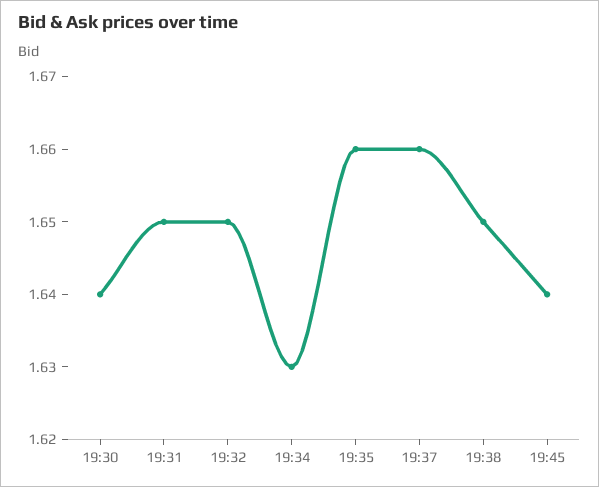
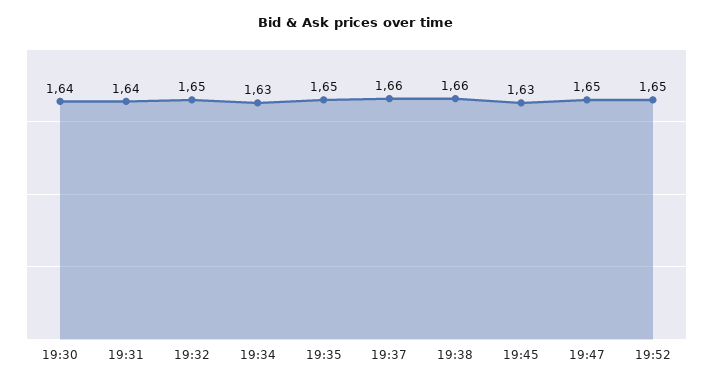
19:31: 1.65 -> 1.64
19:35: 1.66 -> 1.65
19:38: 1.65 -> 1.66
19:45: 1.64 -> 1.63
19:47: none -> 1.65
19:52: none -> 1.65

